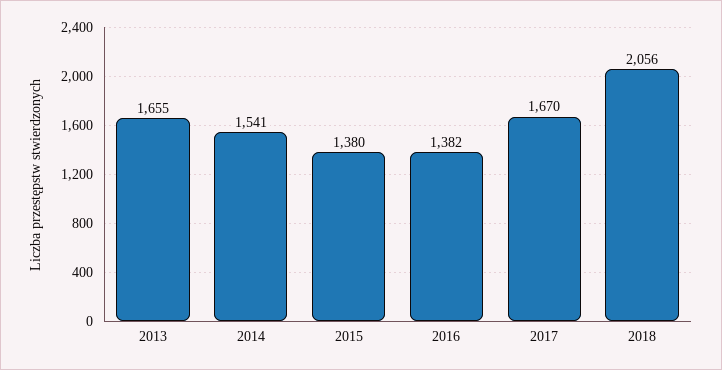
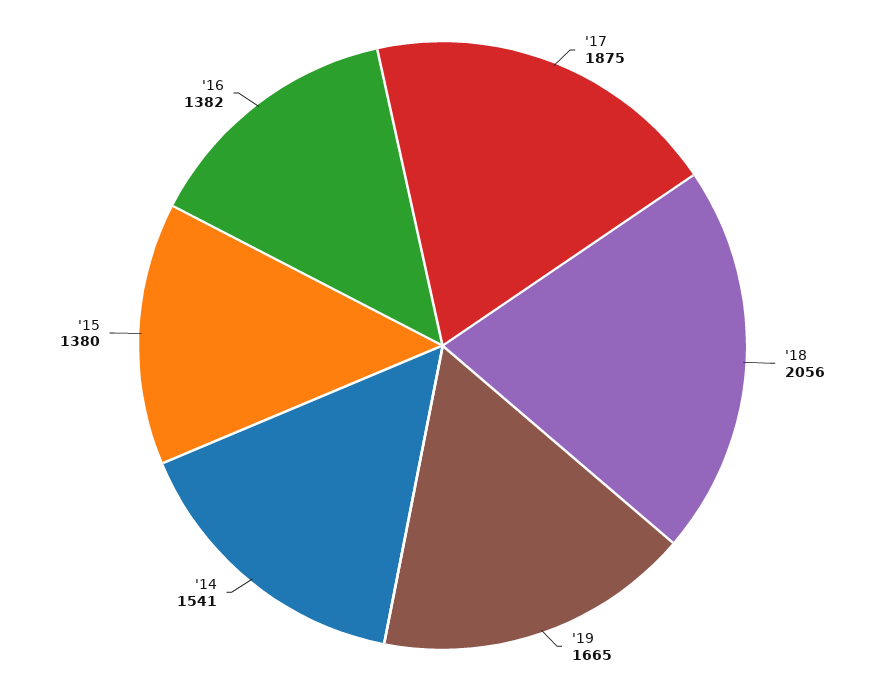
2013: 1655 -> none
2017: 1670 -> 1875
'19: none -> 1665

